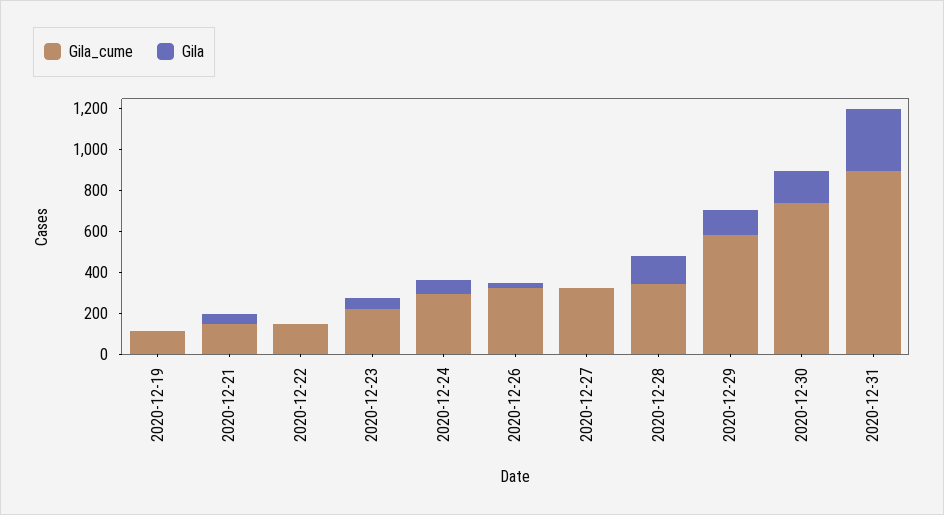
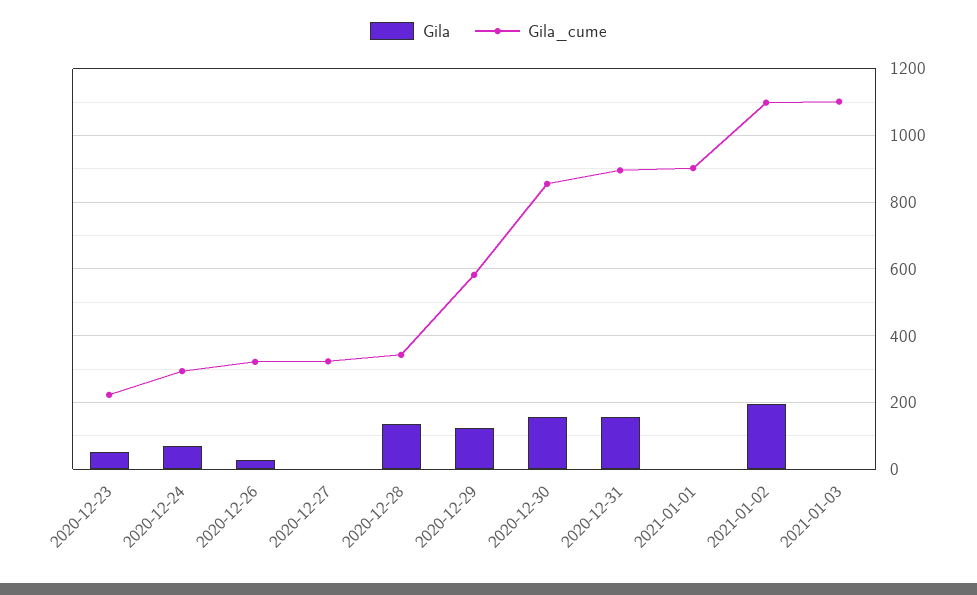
Gila_cume, 2020-12-19: 100 -> none
Gila, 2020-12-19: 0 -> none
Gila_cume, 2020-12-21: 150 -> none
Gila, 2020-12-21: 50 -> none
Gila_cume, 2020-12-22: 150 -> none
Gila, 2020-12-22: 0 -> none
Gila_cume, 2020-12-30: 750 -> 860
Gila, 2020-12-31: 300 -> 160
Gila, 2021-01-01: none -> 0
Gila_cume, 2021-01-01: none -> 900
Gila, 2021-01-02: none -> 200
Gila_cume, 2021-01-02: none -> 1100
Gila, 2021-01-03: none -> 0
Gila_cume, 2021-01-03: none -> 1100

